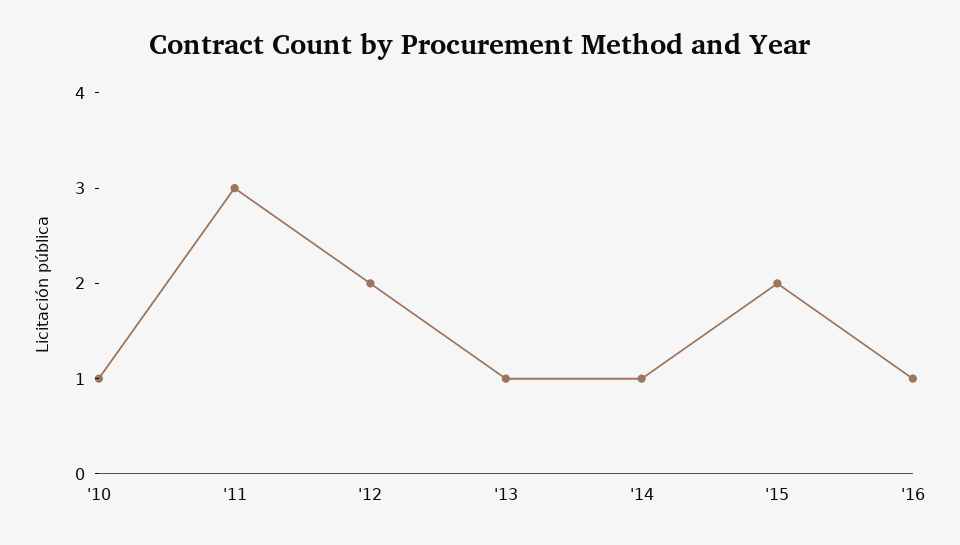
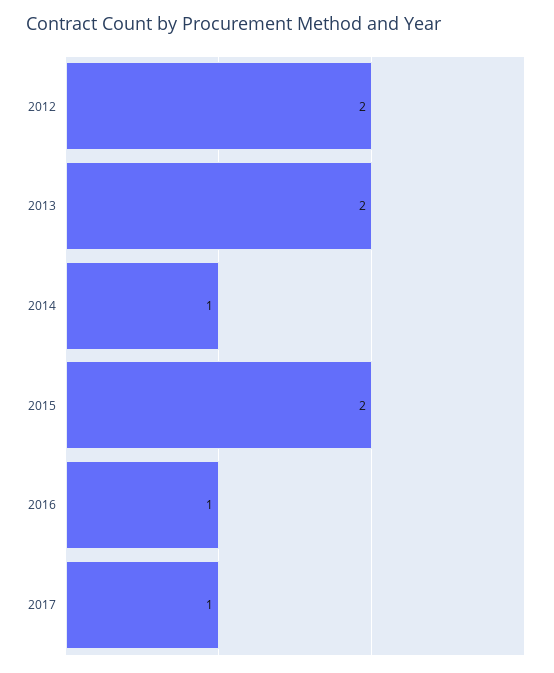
'10: 1 -> none
'11: 3 -> none
'13: 1 -> 2
2017: none -> 1

